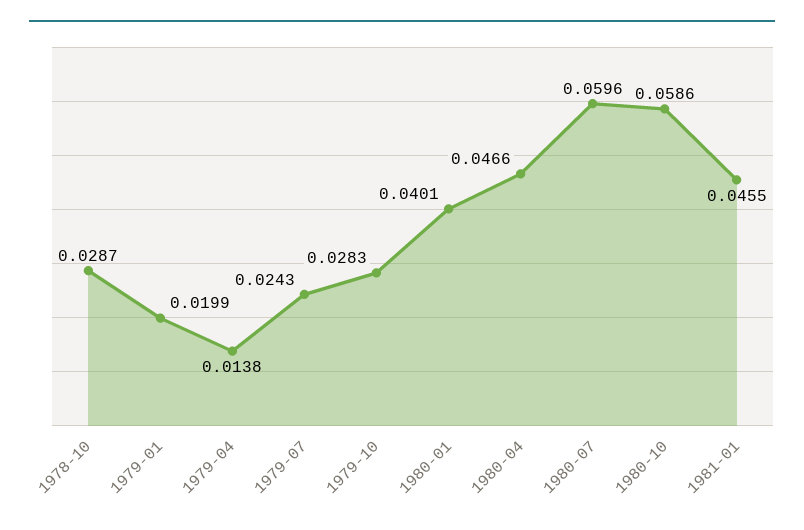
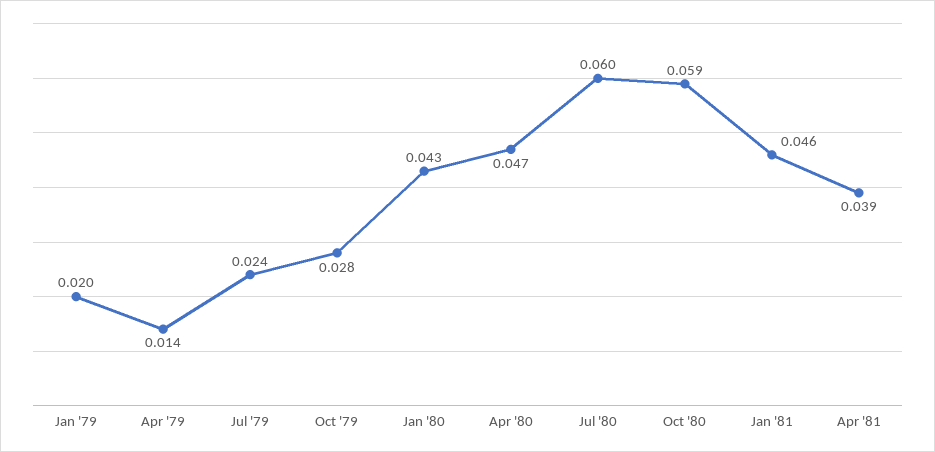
1978-10: 0.0287 -> none
1980-01: 0.0401 -> 0.043
Apr '81: none -> 0.039

